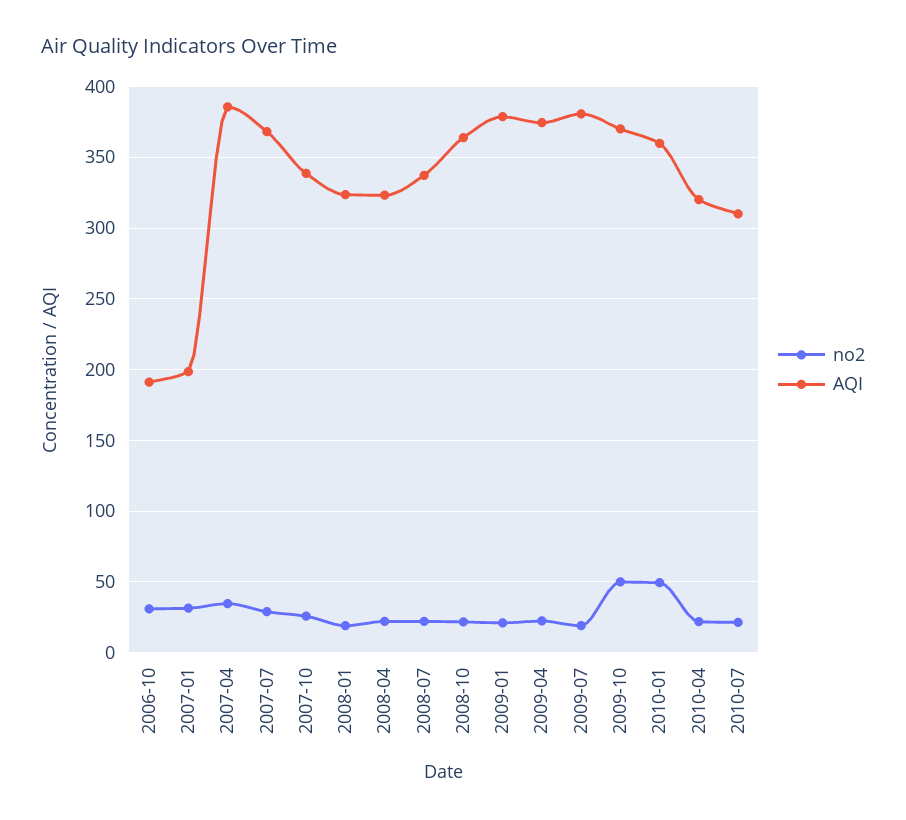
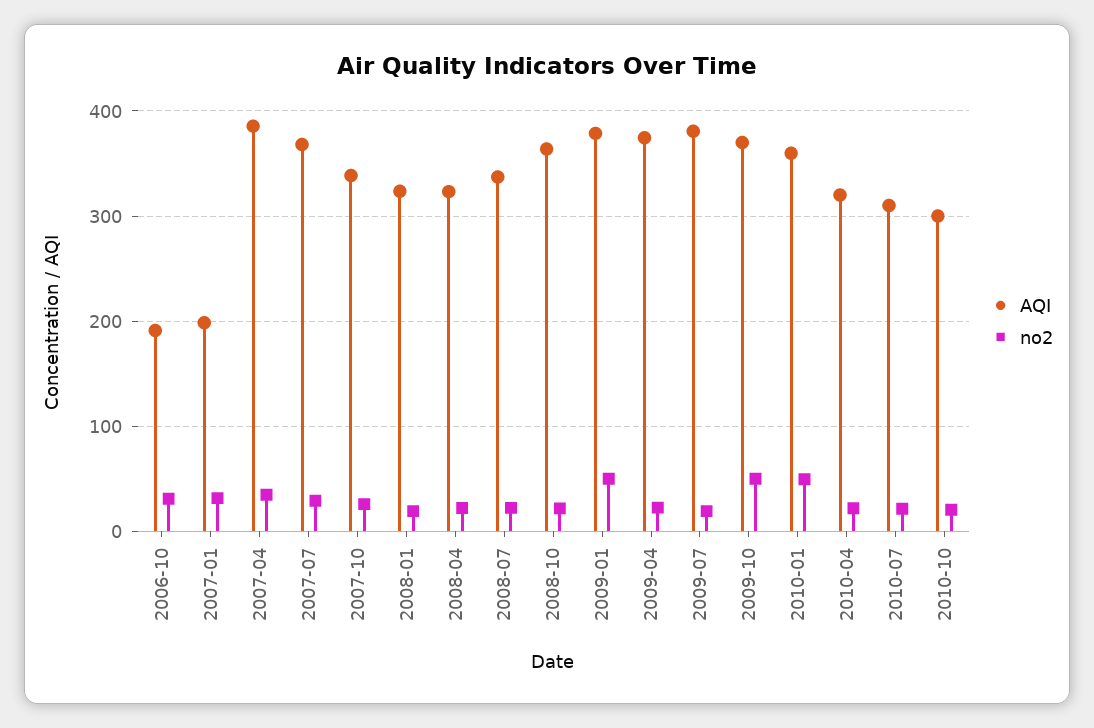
no2, 2009-01: 20 -> 50
AQI, 2010-10: none -> 300
no2, 2010-10: none -> 20

